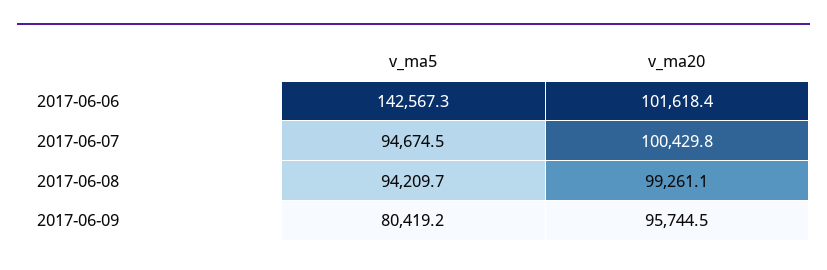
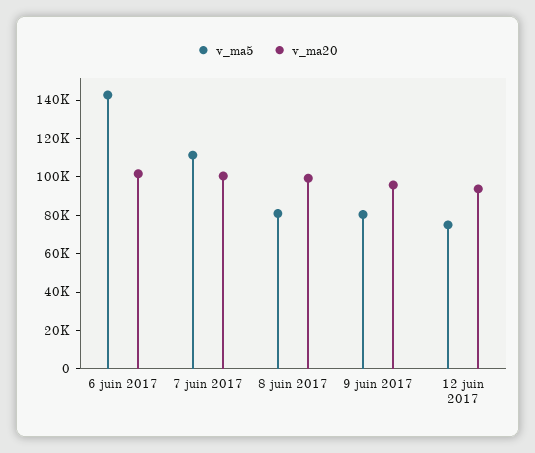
v_ma5, 2017-06-07: 94674.5 -> 110000
v_ma5, 2017-06-08: 94209.7 -> 80000
v_ma5, 12 juin 2017: none -> 75000
v_ma20, 12 juin 2017: none -> 95000

